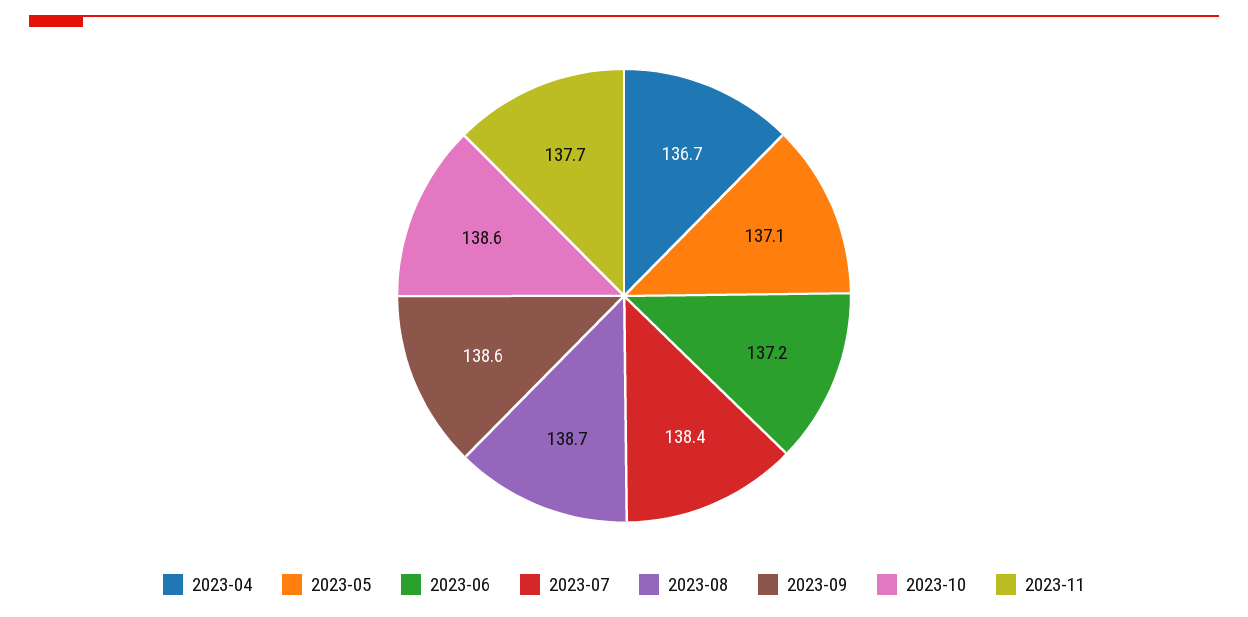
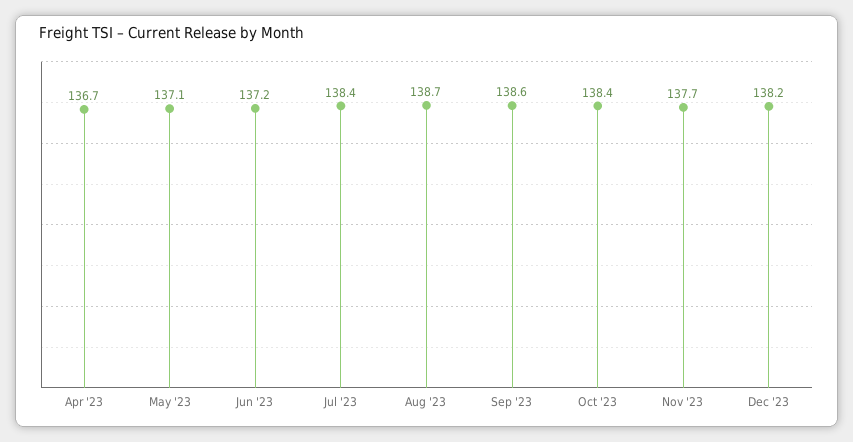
2023-10: 138.6 -> 138.4
Dec '23: none -> 138.2

